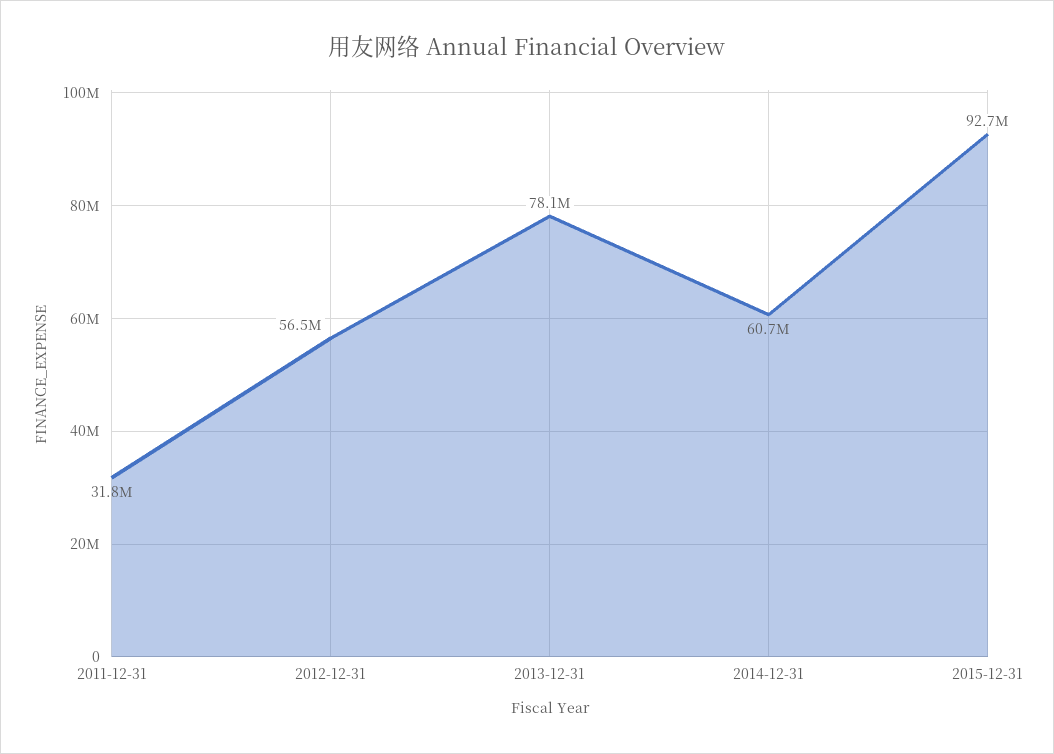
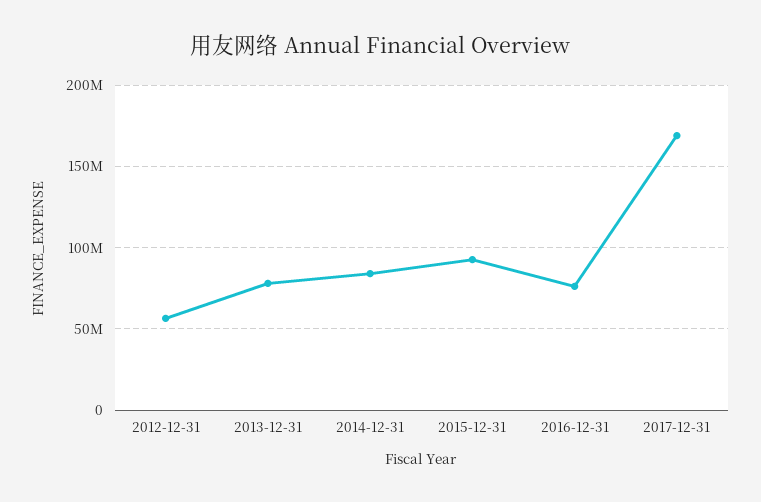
2011-12-31: 31800000 -> none
2014-12-31: 60700000 -> 85000000
2016-12-31: none -> 75000000
2017-12-31: none -> 170000000

